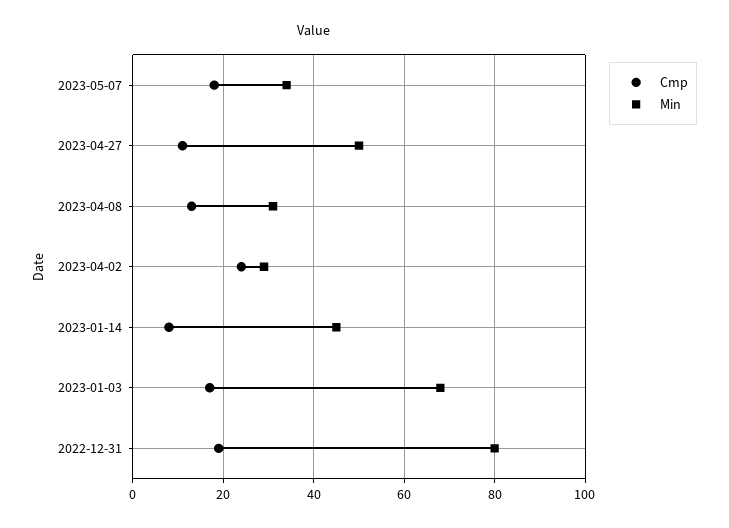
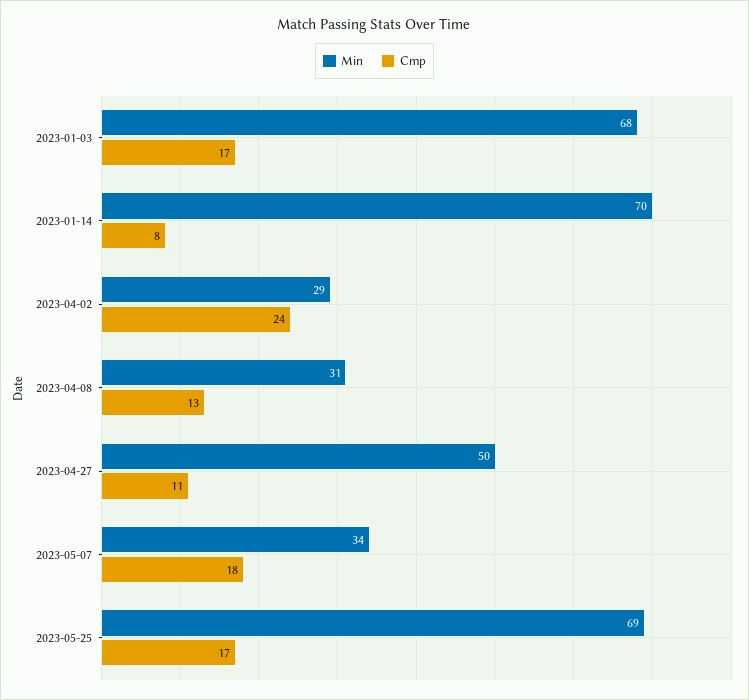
Min, 2023-01-14: 45 -> 70
Cmp, 2022-12-31: 20 -> none
Min, 2022-12-31: 80 -> none
Min, 2023-05-25: none -> 69
Cmp, 2023-05-25: none -> 17

